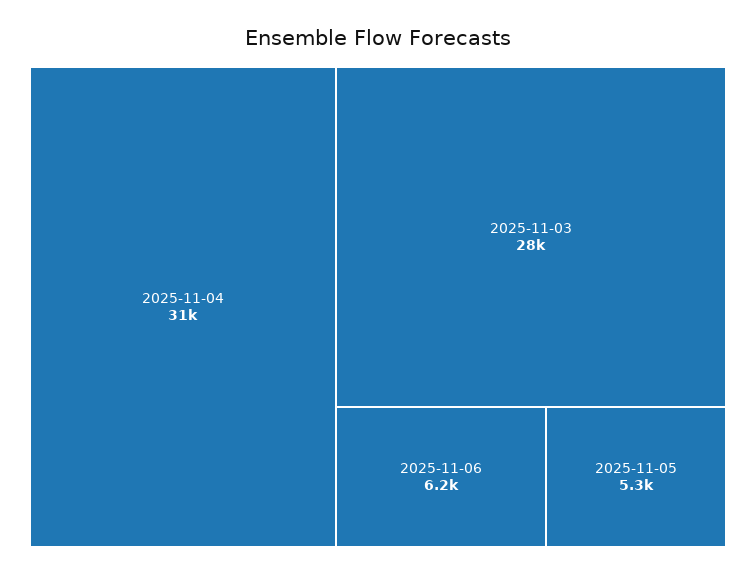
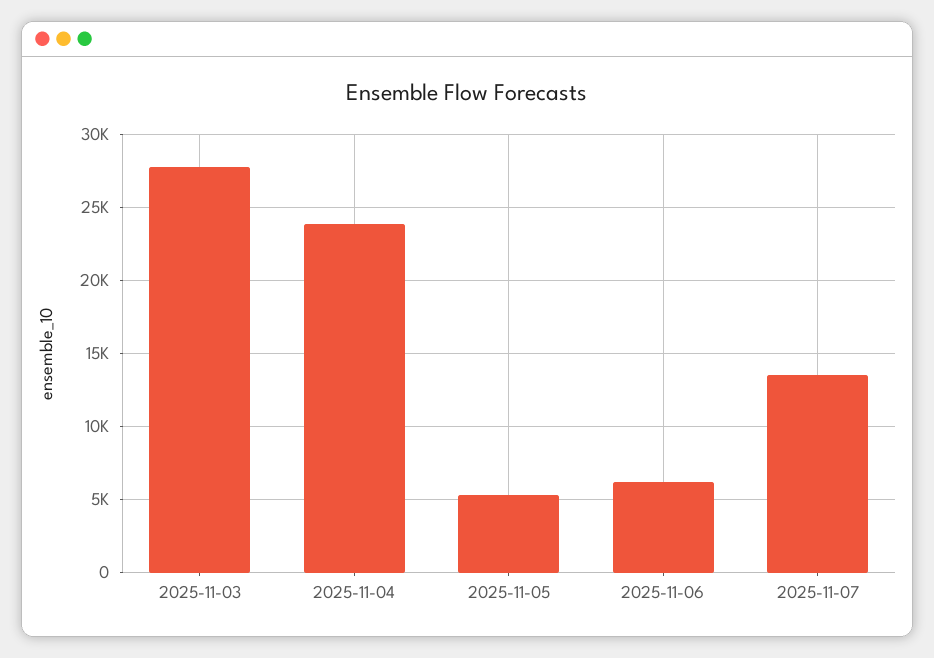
2025-11-04: 31000 -> 24000
2025-11-07: none -> 13500

